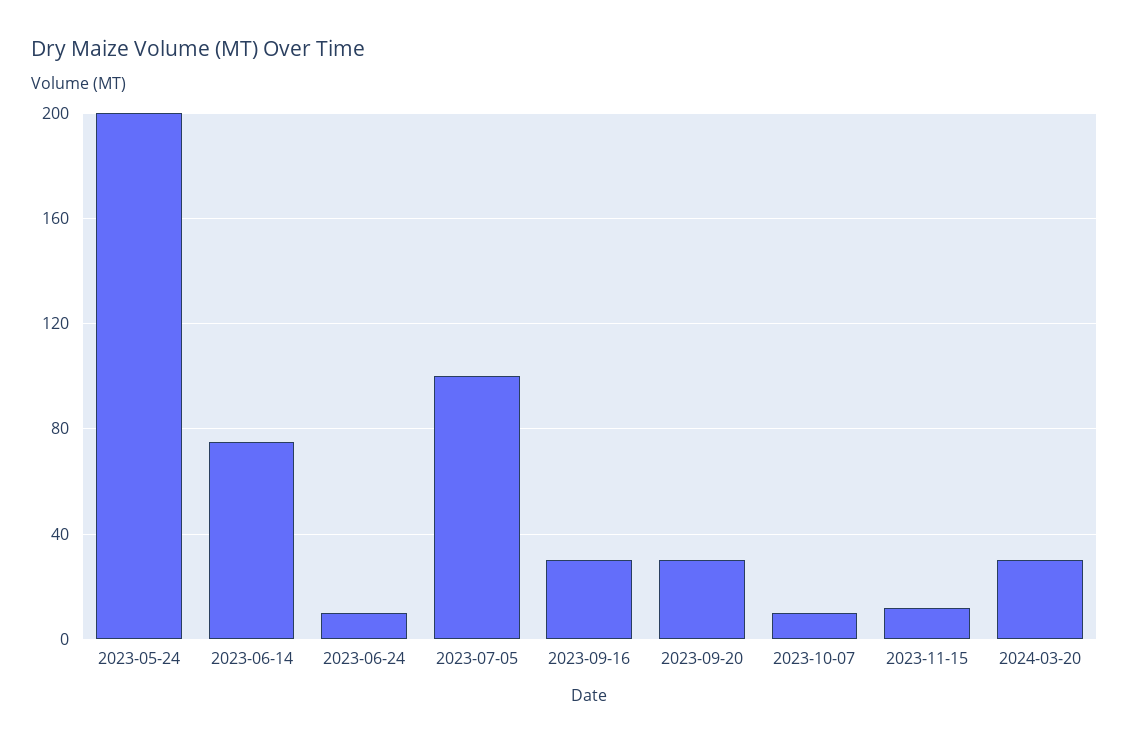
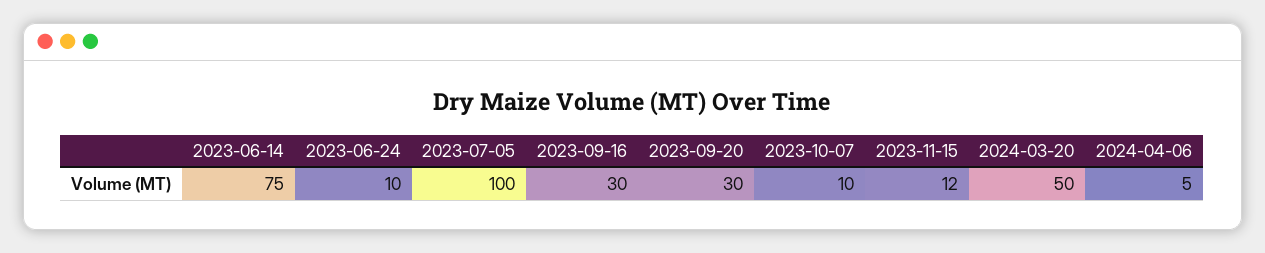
2023-05-24: 200 -> none
2024-03-20: 30 -> 50
2024-04-06: none -> 5

